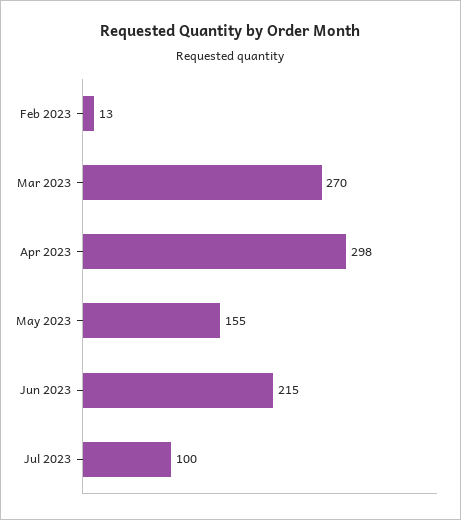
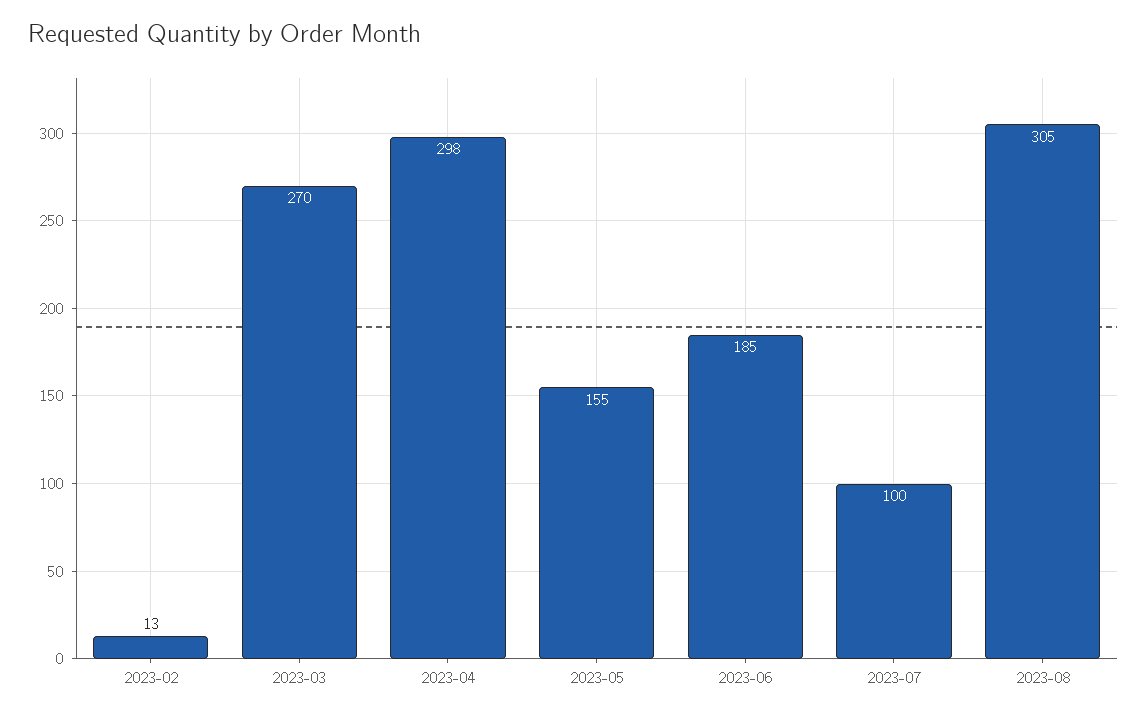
Jun 2023: 215 -> 185
2023-08: none -> 305

